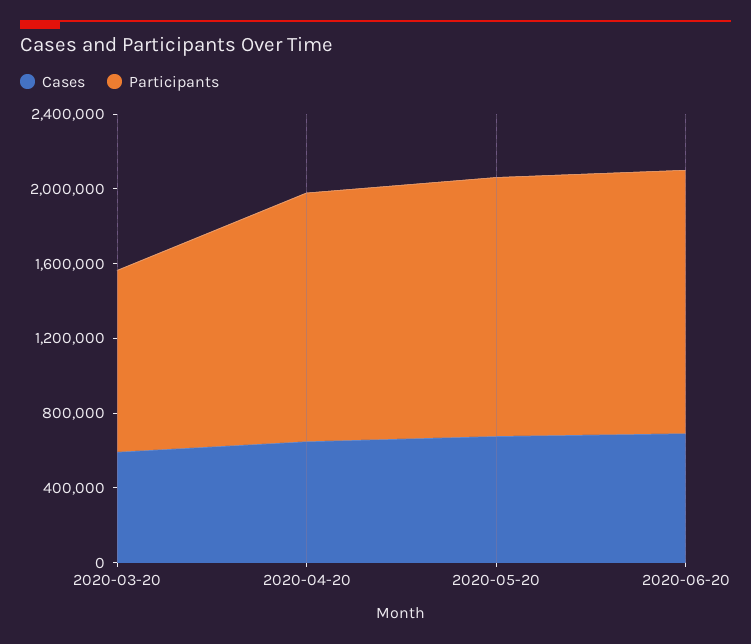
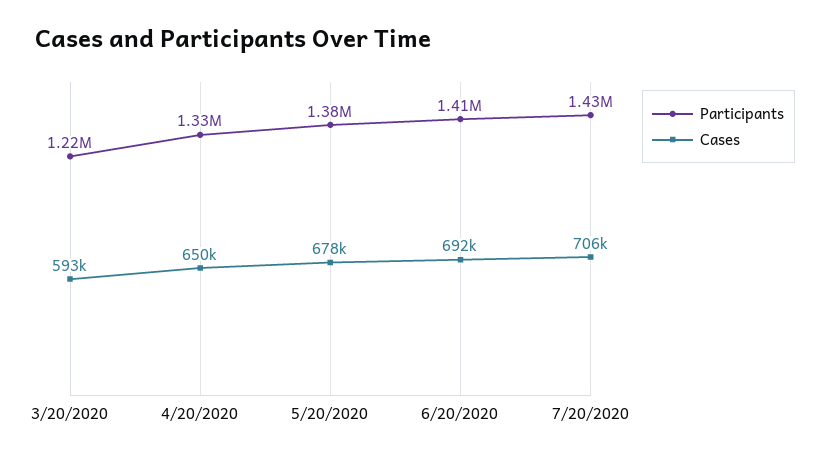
Participants, 2020-03-20: 1000000 -> 1220000
Participants, 7/20/2020: none -> 1430000
Cases, 7/20/2020: none -> 706000

